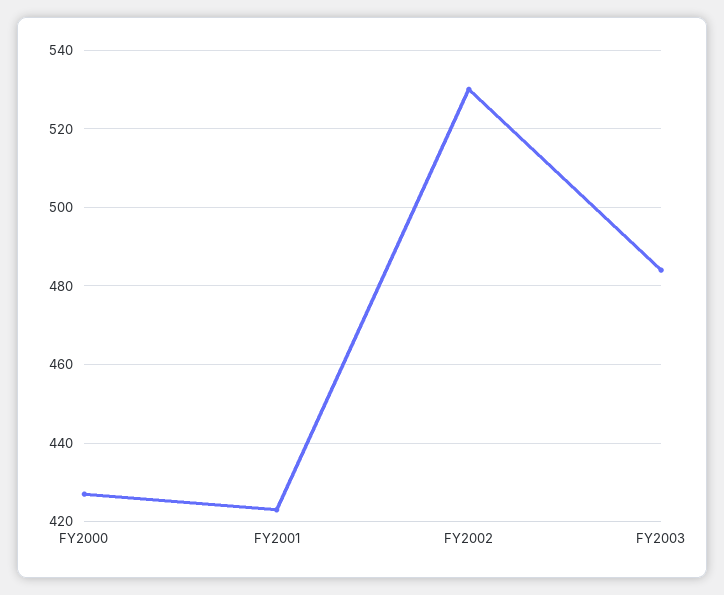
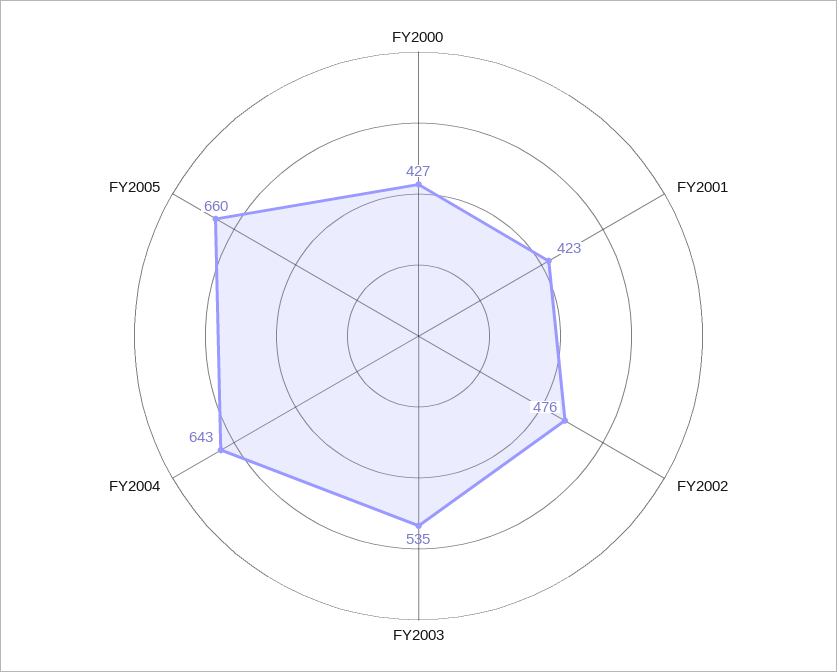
FY2002: 530 -> 476
FY2003: 485 -> 535
FY2004: none -> 643
FY2005: none -> 660

